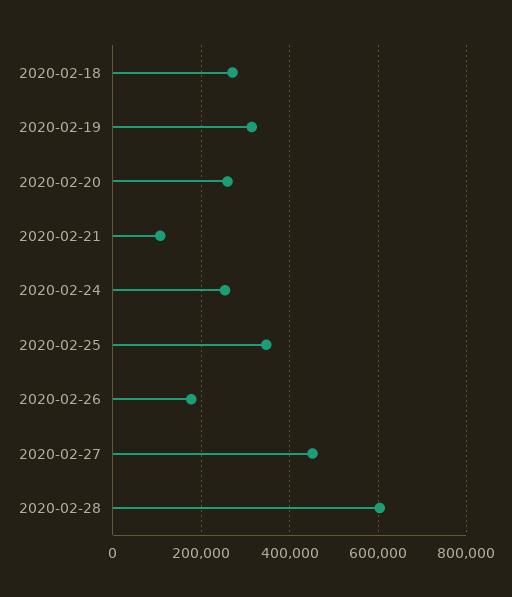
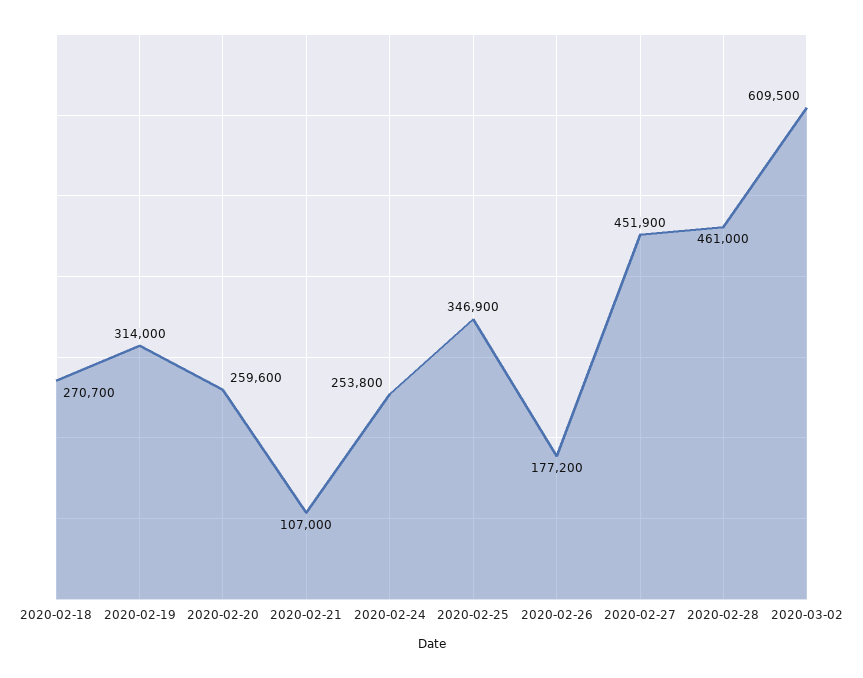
2020-02-28: 600000 -> 461000
2020-03-02: none -> 609500

